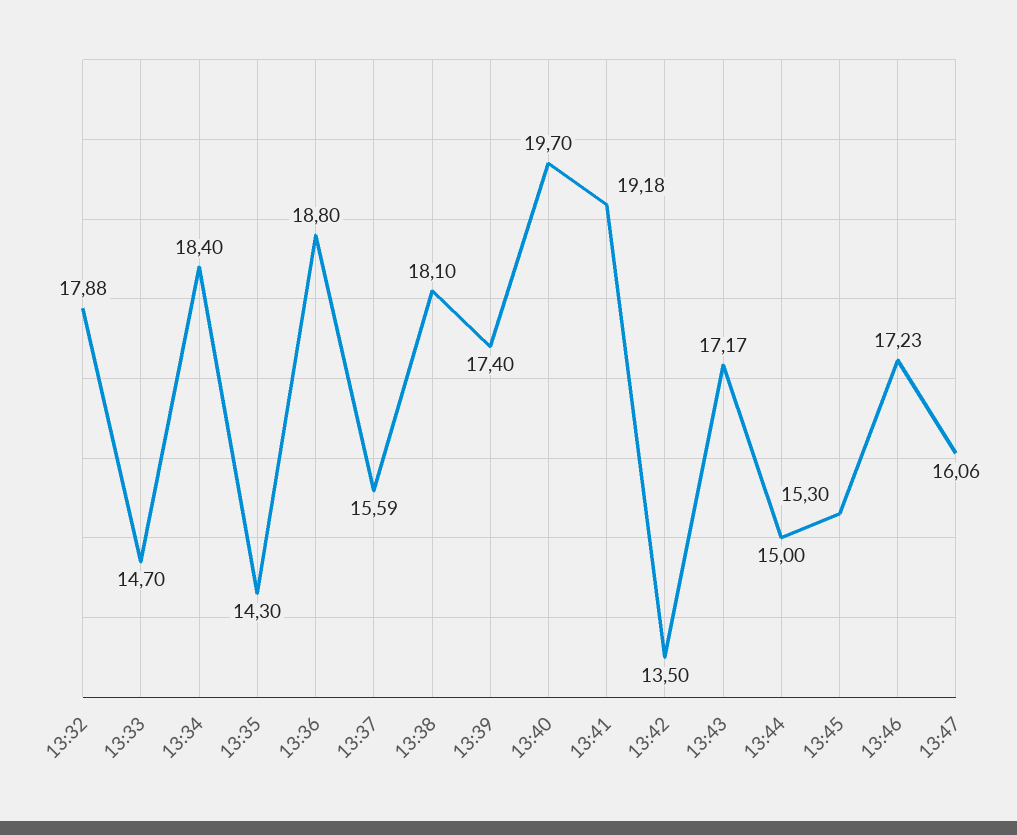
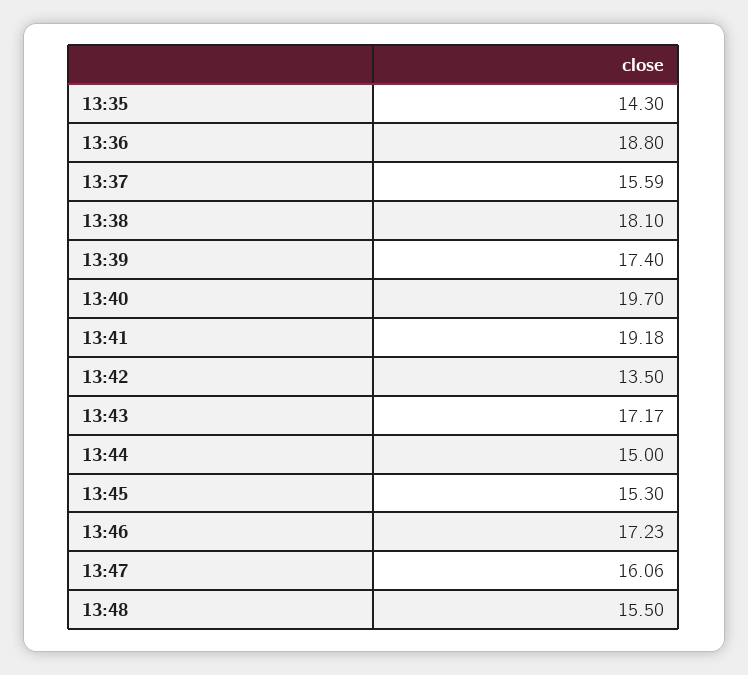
13:32: 17.88 -> none
13:33: 14.7 -> none
13:34: 18.4 -> none
13:48: none -> 15.5

